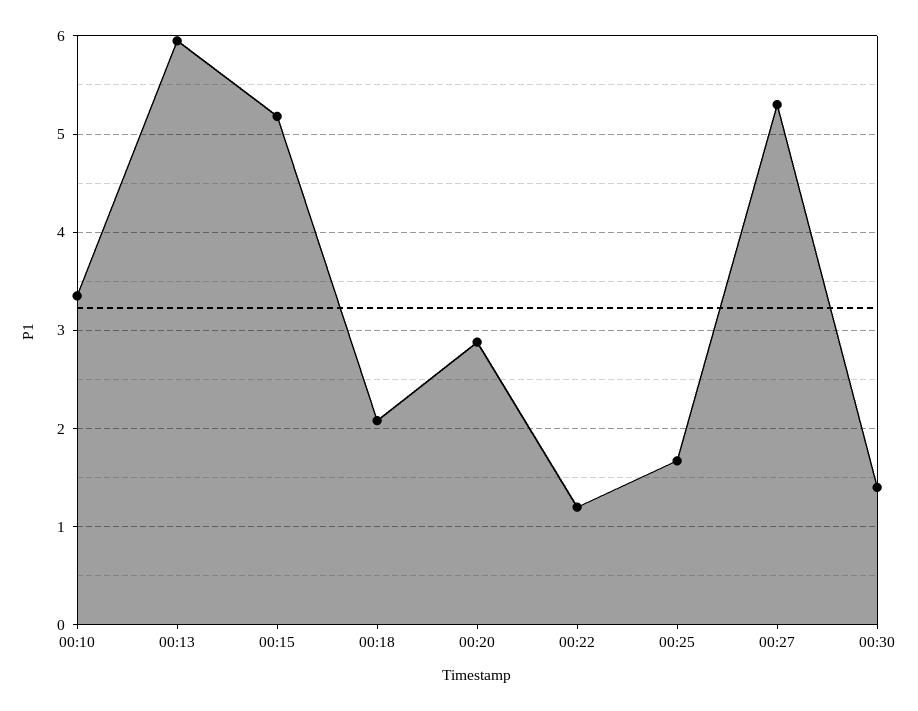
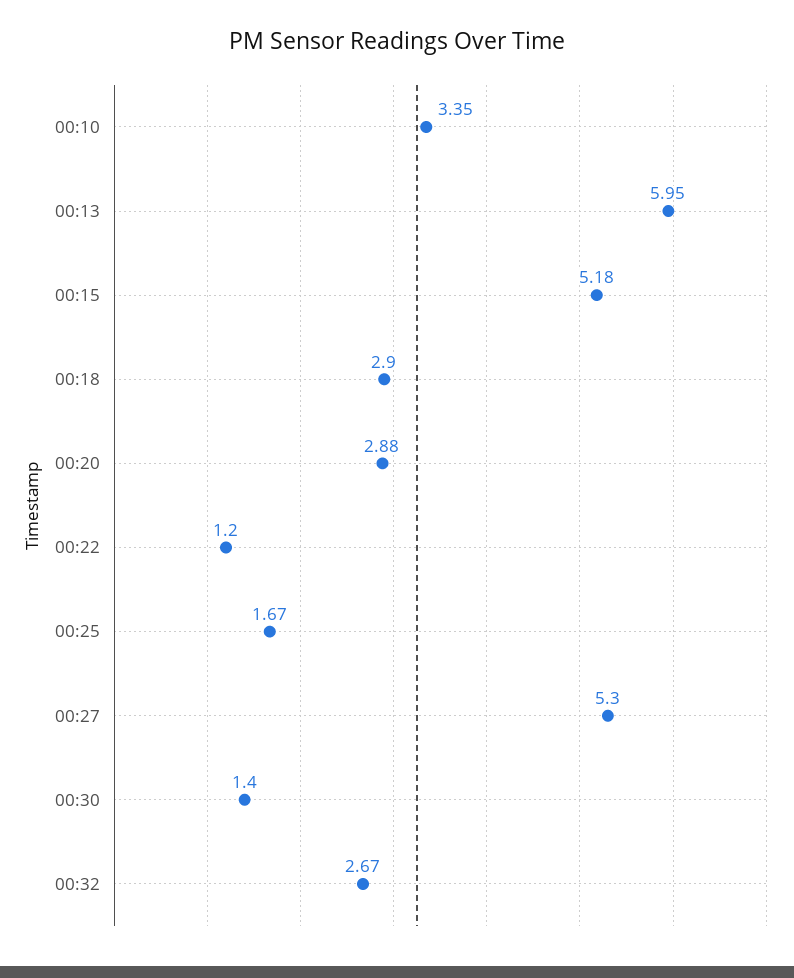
00:18: 2.1 -> 2.9
00:32: none -> 2.67

